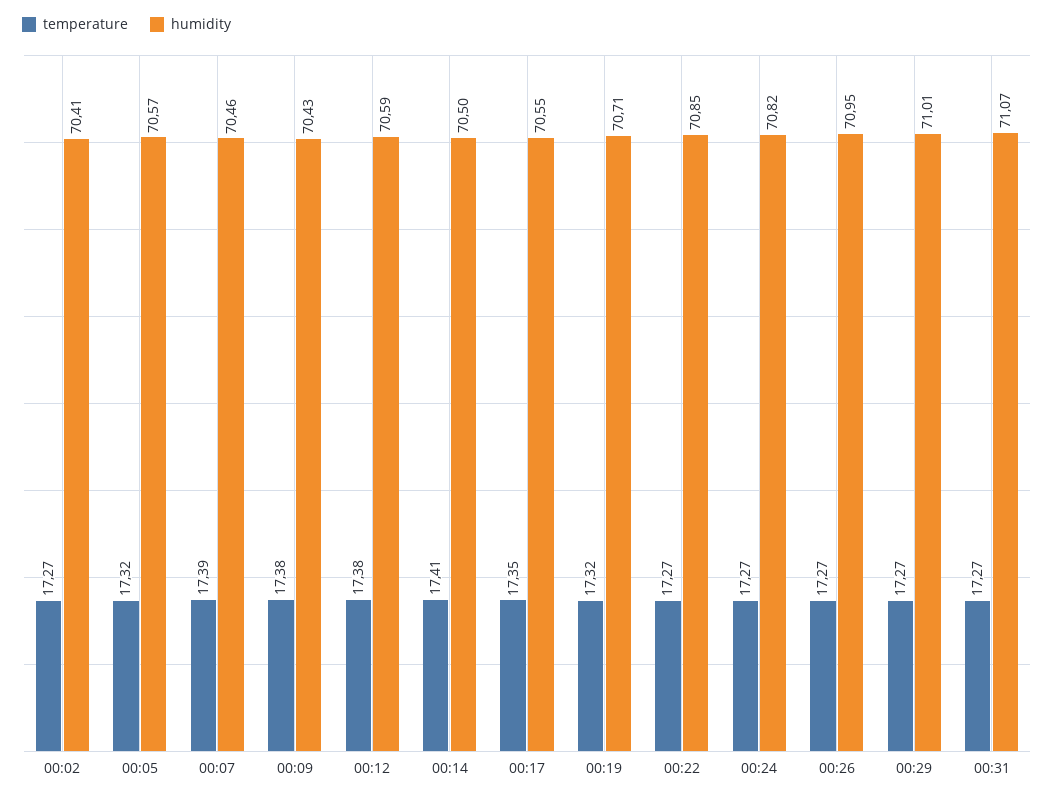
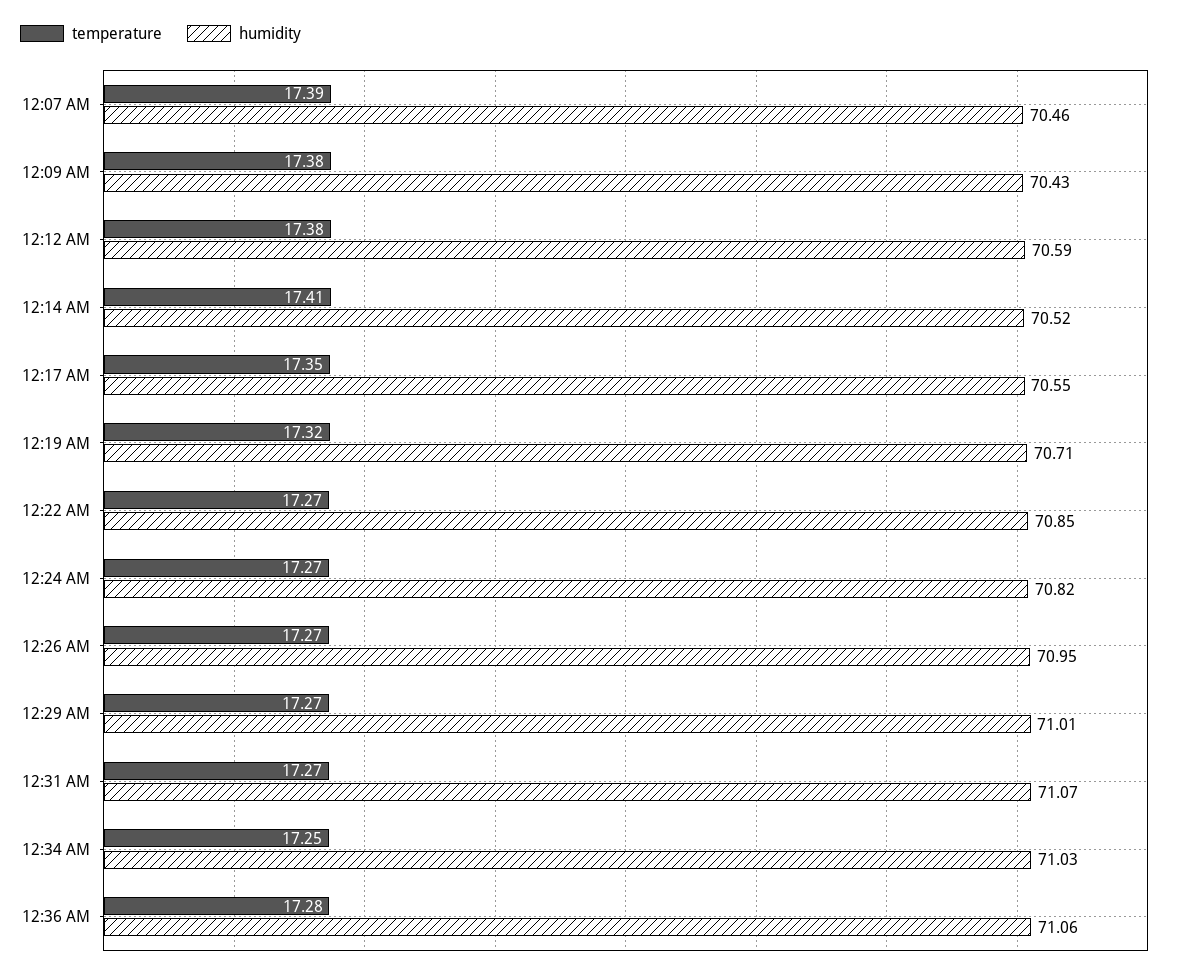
temperature, 00:02: 17.27 -> none
humidity, 00:02: 70.41 -> none
temperature, 00:05: 17.32 -> none
humidity, 00:05: 70.57 -> none
humidity, 00:14: 70.5 -> 70.52
temperature, 12:34 AM: none -> 17.25
humidity, 12:34 AM: none -> 71.03
temperature, 12:36 AM: none -> 17.28
humidity, 12:36 AM: none -> 71.06

